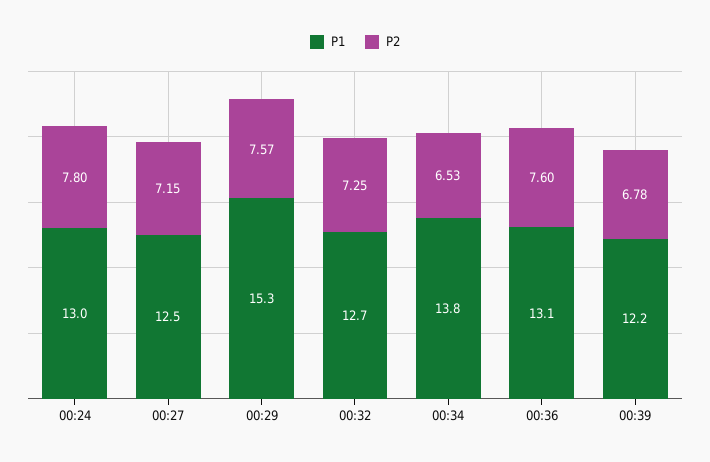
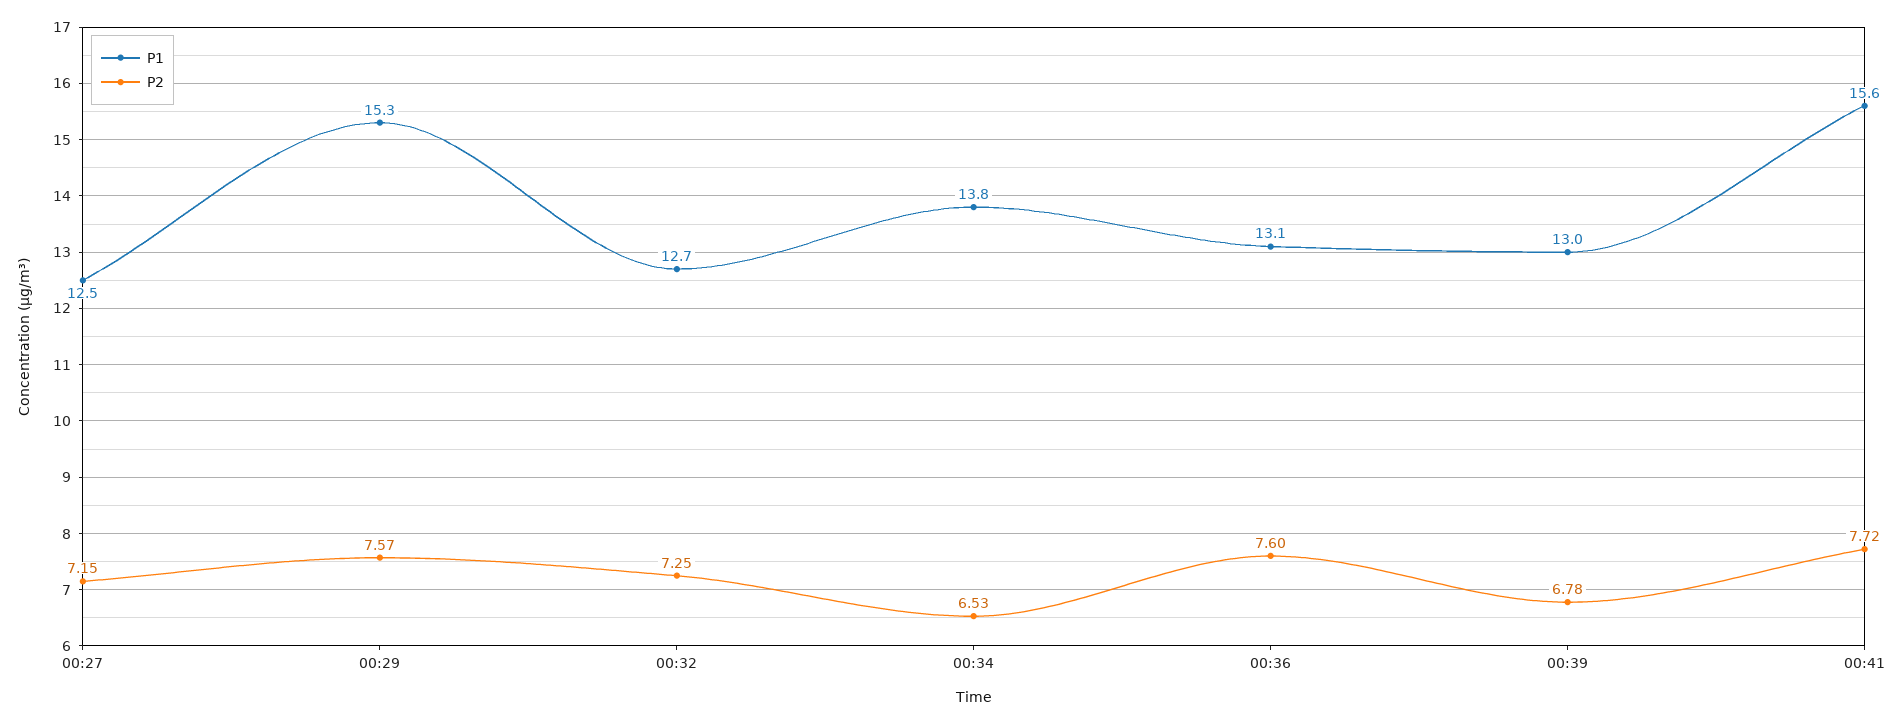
P1, 00:24: 13 -> none
P2, 00:24: 7.8 -> none
P1, 00:39: 12.2 -> 13
P1, 00:41: none -> 15.6
P2, 00:41: none -> 7.72

